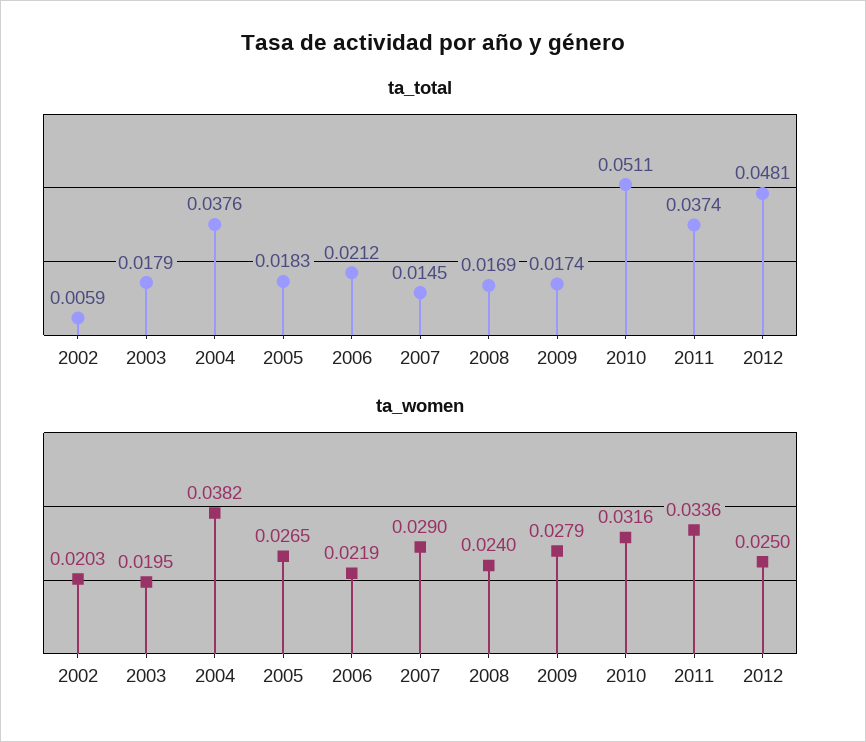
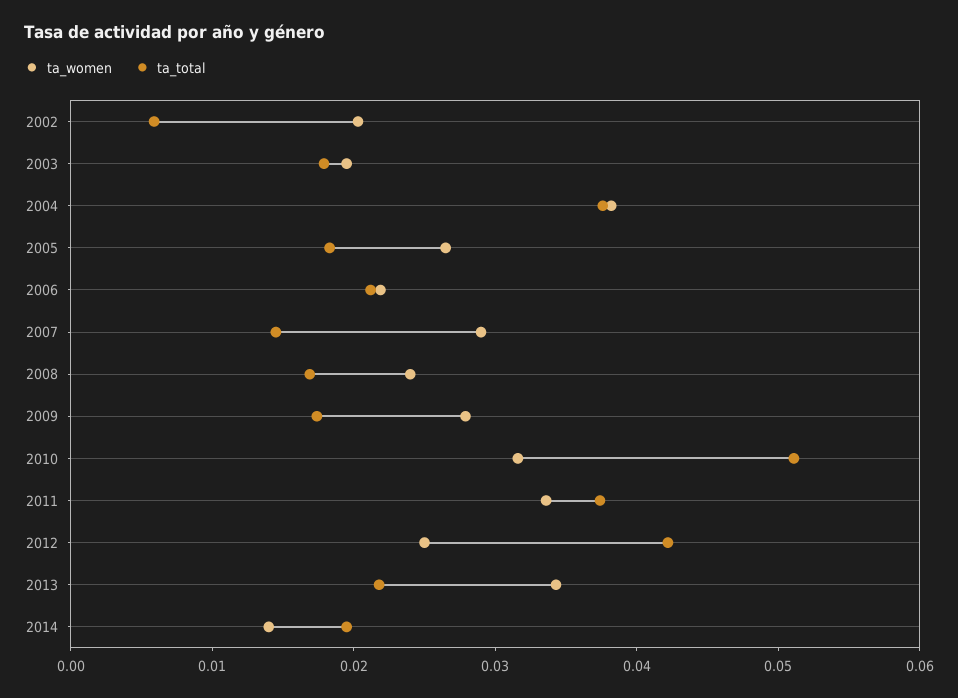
ta_total, 2012: 0.0481 -> 0.042
ta_women, 2013: none -> 0.034
ta_total, 2013: none -> 0.022
ta_women, 2014: none -> 0.014
ta_total, 2014: none -> 0.02

